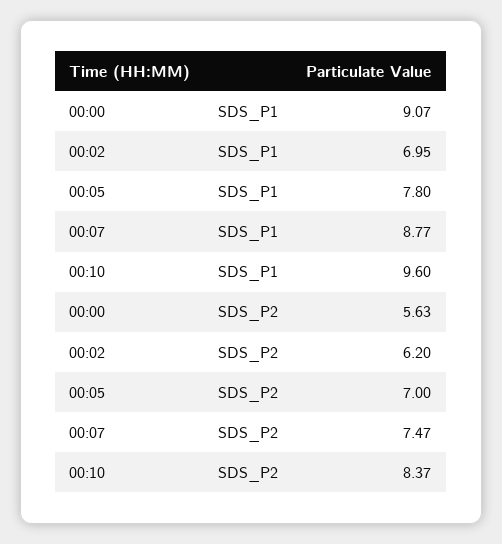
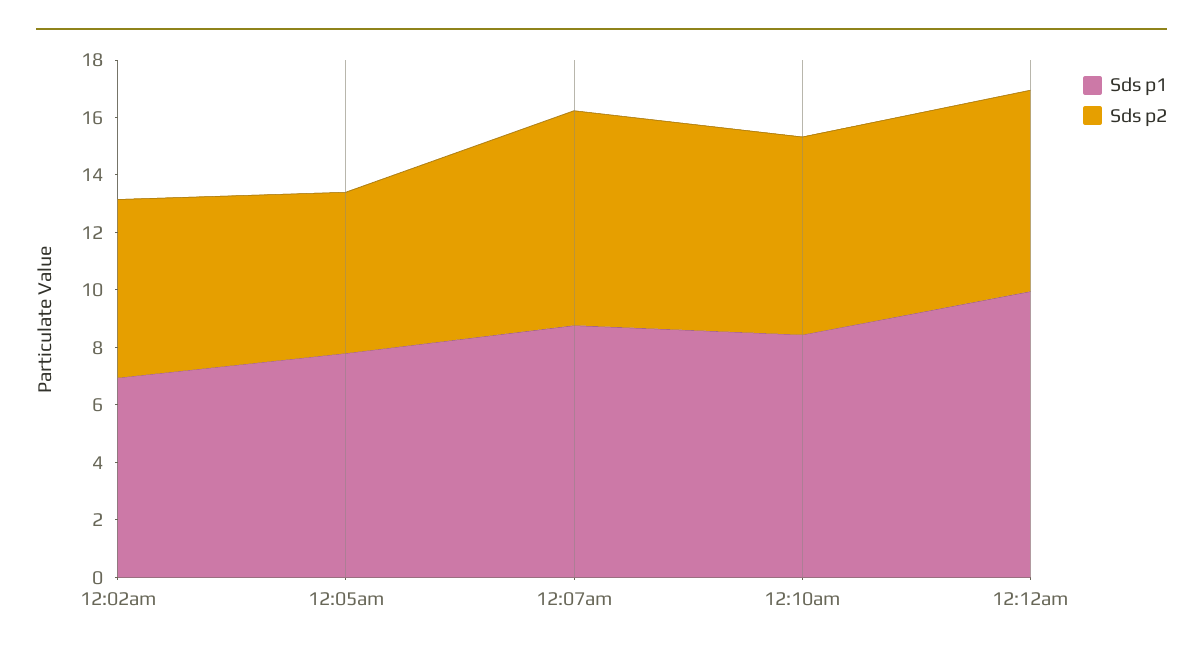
SDS_P1, 00:00: 9.07 -> none
SDS_P1, 00:10: 9.6 -> 8.5
SDS_P2, 00:00: 5.63 -> none
SDS_P2, 00:05: 7 -> 5.5
SDS_P2, 00:10: 8.37 -> 7
SDS_P1, 12:12am: none -> 10
SDS_P2, 12:12am: none -> 7

